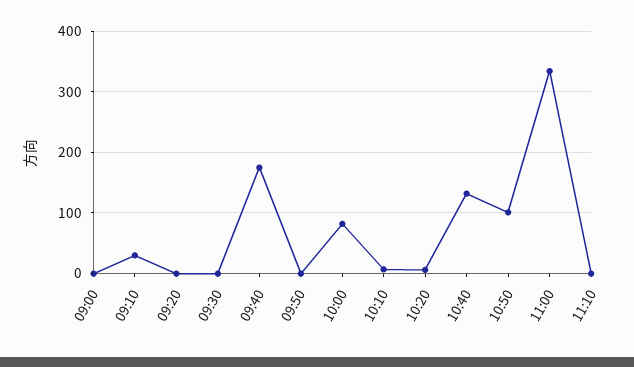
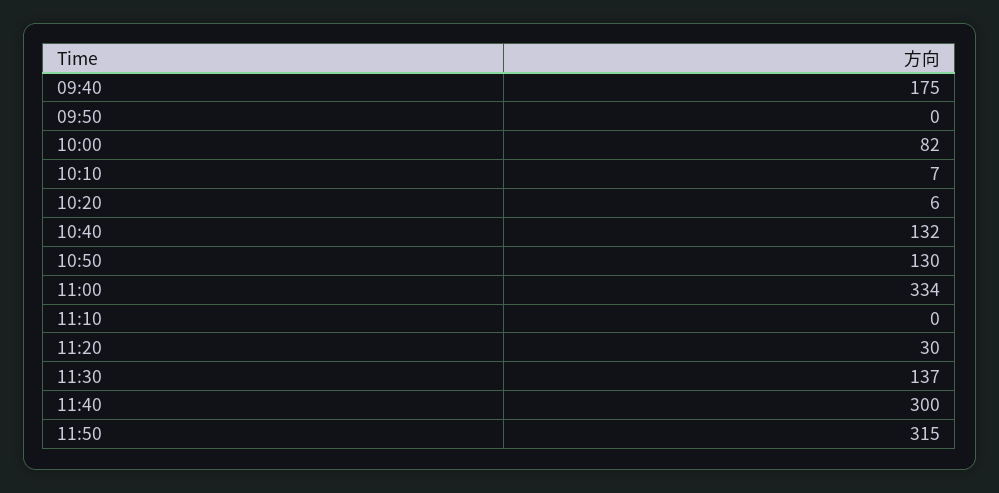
09:00: 0 -> none
09:10: 30 -> none
09:20: 0 -> none
09:30: 0 -> none
10:50: 100 -> 130
11:20: none -> 30
11:30: none -> 137
11:40: none -> 300
11:50: none -> 315

